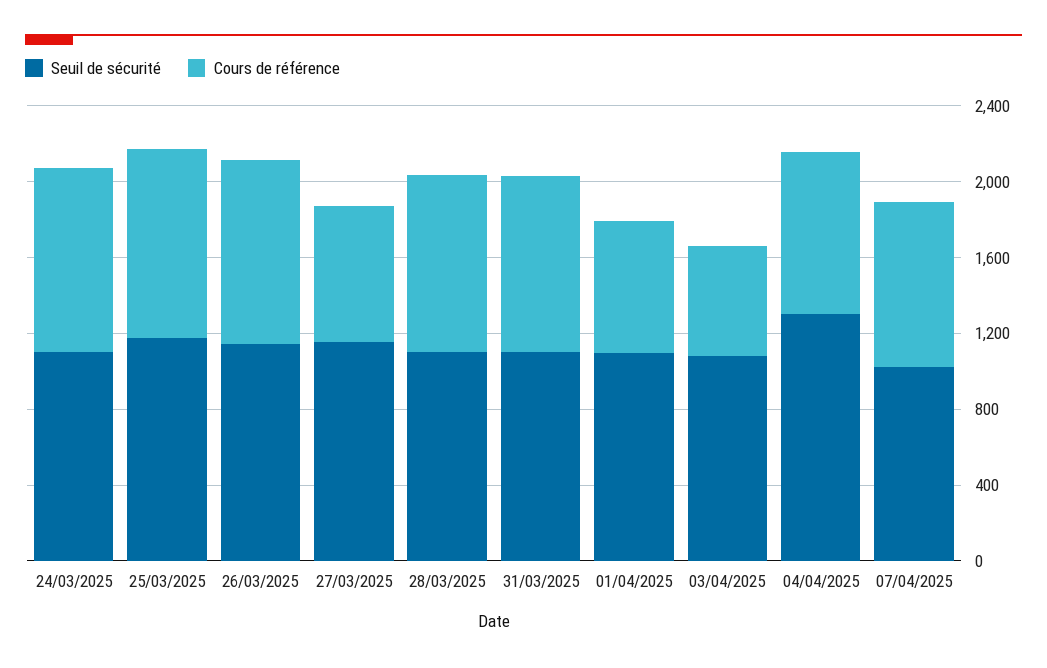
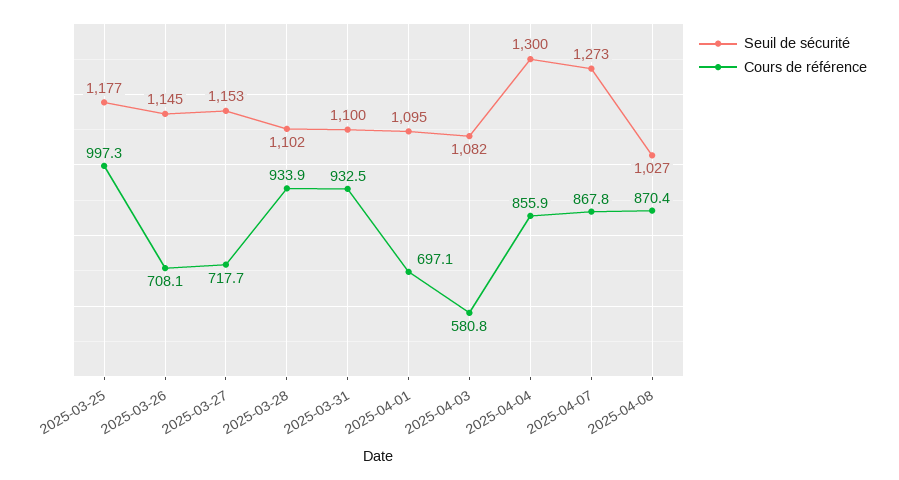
Seuil de sécurité, 24/03/2025: 1100 -> none
Cours de référence, 24/03/2025: 1000 -> none
Cours de référence, 26/03/2025: 1000 -> 708.1
Seuil de sécurité, 07/04/2025: 1000 -> 1273
Seuil de sécurité, 2025-04-08: none -> 1027
Cours de référence, 2025-04-08: none -> 870.4

